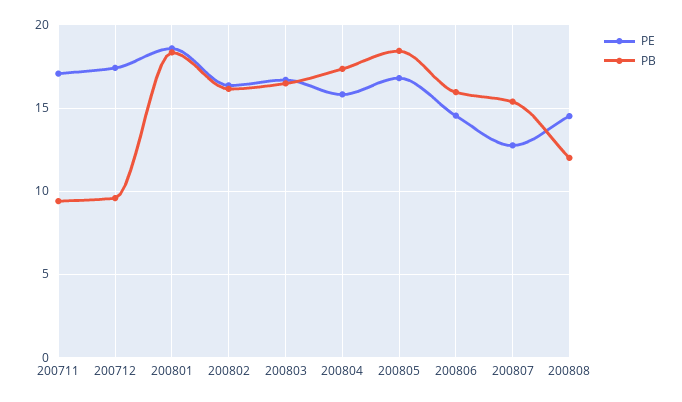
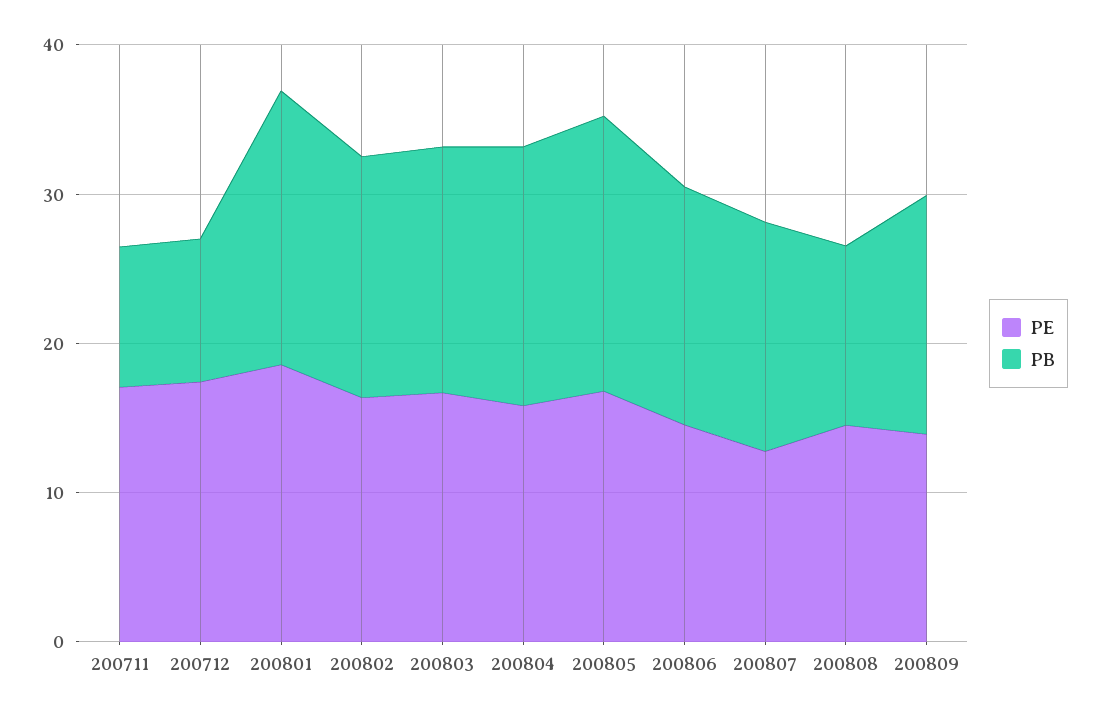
PE, 200809: none -> 14
PB, 200809: none -> 16

